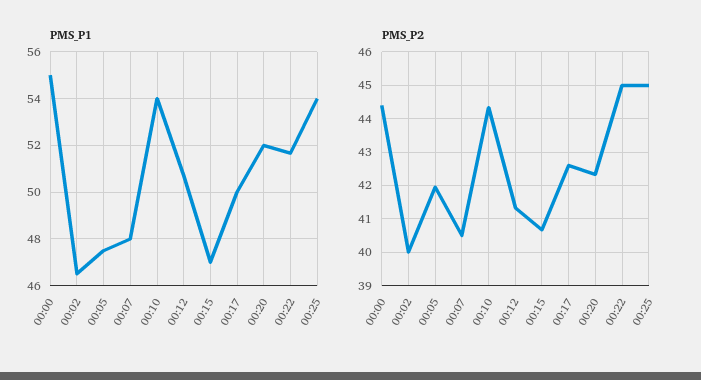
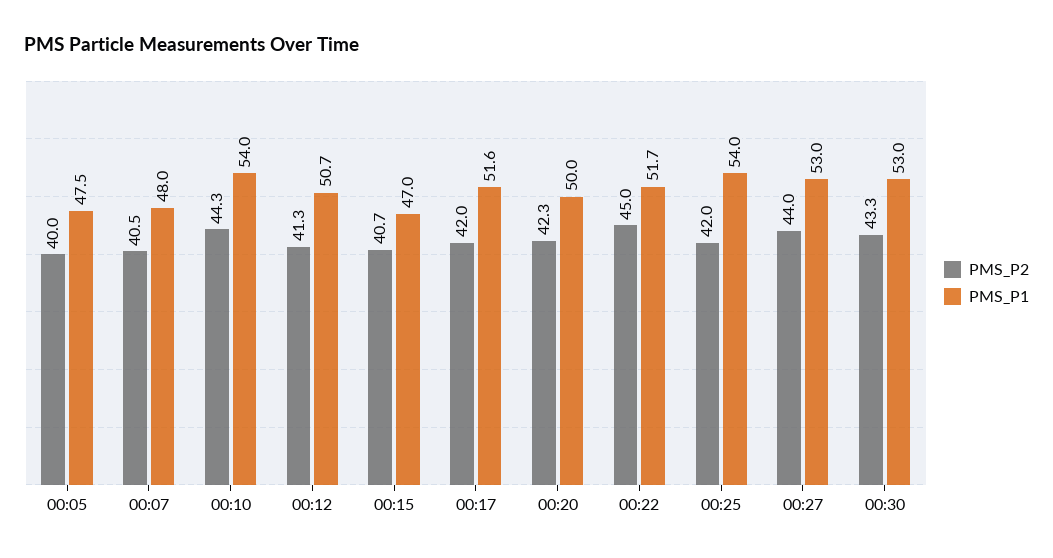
PMS_P1, 00:00: 55 -> none
PMS_P1, 00:02: 46.5 -> none
PMS_P1, 00:17: 50 -> 51.6
PMS_P1, 00:20: 52 -> 50
PMS_P2, 00:00: 44.4 -> none
PMS_P2, 00:02: 40 -> none
PMS_P2, 00:05: 42 -> 40
PMS_P2, 00:17: 42.6 -> 42
PMS_P2, 00:25: 45 -> 42
PMS_P2, 00:27: none -> 44
PMS_P1, 00:27: none -> 53
PMS_P2, 00:30: none -> 43.3
PMS_P1, 00:30: none -> 53

